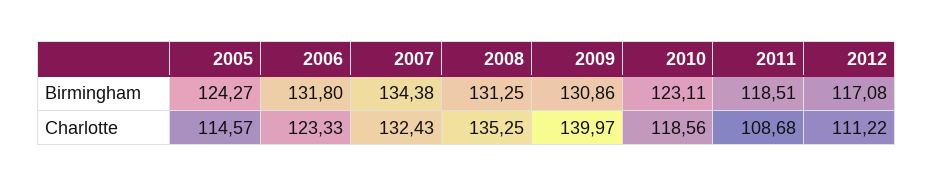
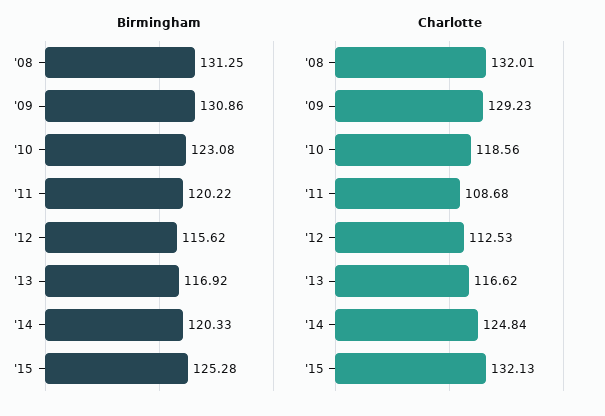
Birmingham, 2005: 124.27 -> none
Birmingham, 2006: 131.8 -> none
Birmingham, 2007: 134.38 -> none
Birmingham, 2010: 123.11 -> 123.08
Birmingham, 2011: 118.51 -> 120.22
Birmingham, 2012: 117.08 -> 115.62
Charlotte, 2005: 114.57 -> none
Charlotte, 2006: 123.33 -> none
Charlotte, 2007: 132.43 -> none
Charlotte, 2008: 135.25 -> 132.01
Charlotte, 2009: 139.97 -> 129.23
Charlotte, 2012: 111.22 -> 112.53
Birmingham, '13: none -> 116.92
Birmingham, '14: none -> 120.33
Birmingham, '15: none -> 125.28
Charlotte, '13: none -> 116.62
Charlotte, '14: none -> 124.84
Charlotte, '15: none -> 132.13

